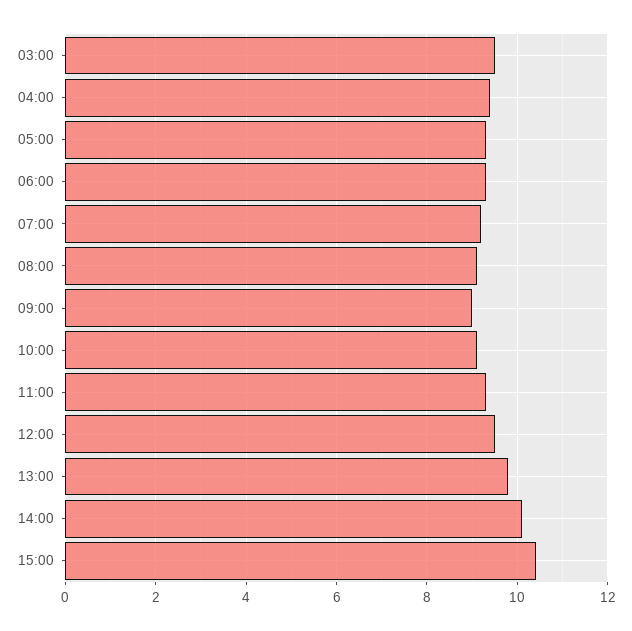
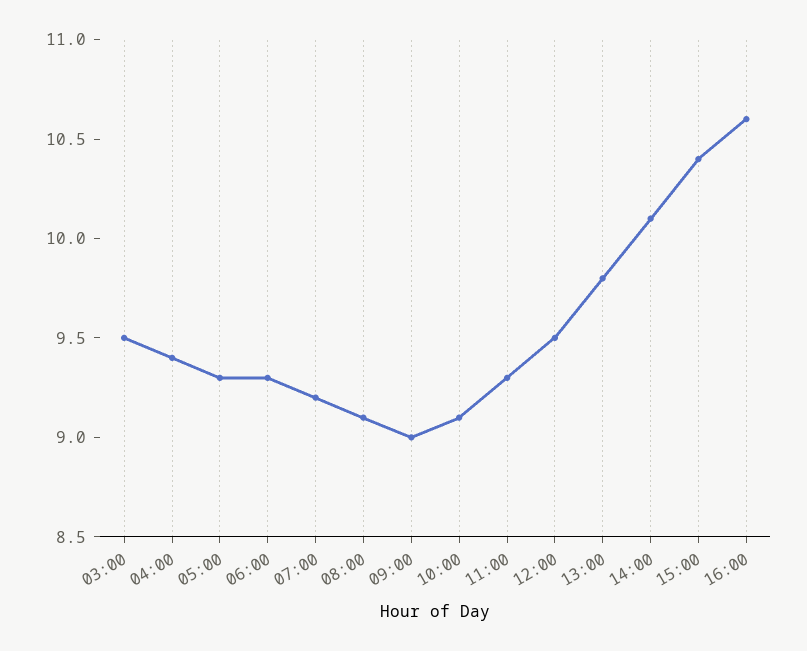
16:00: none -> 10.6

